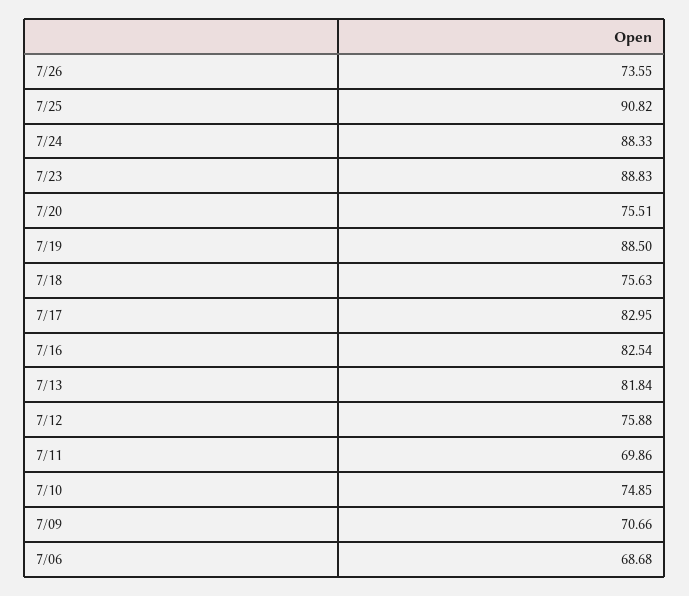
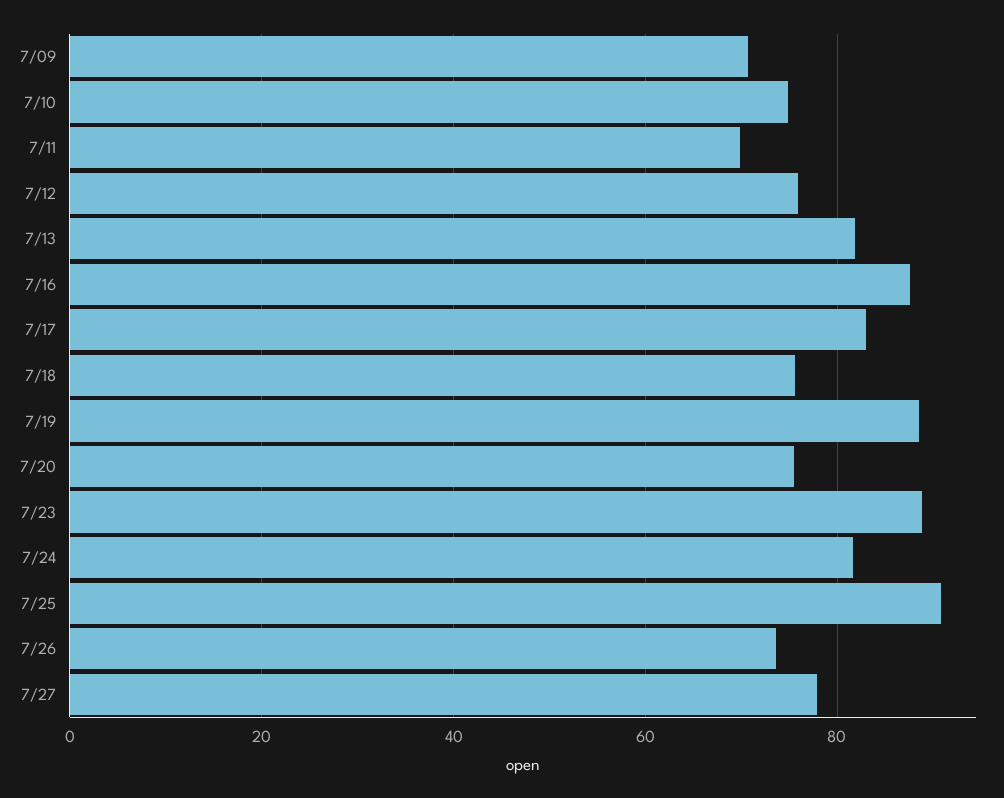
7/24: 88.33 -> 82
7/16: 82.54 -> 88
7/06: 68.68 -> none
7/27: none -> 78

